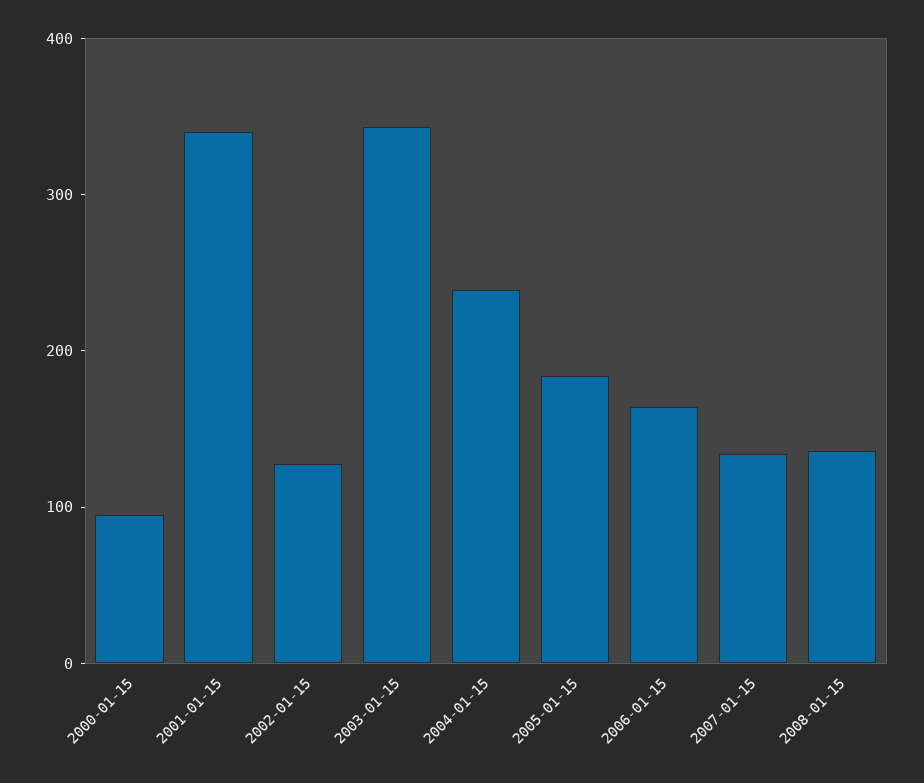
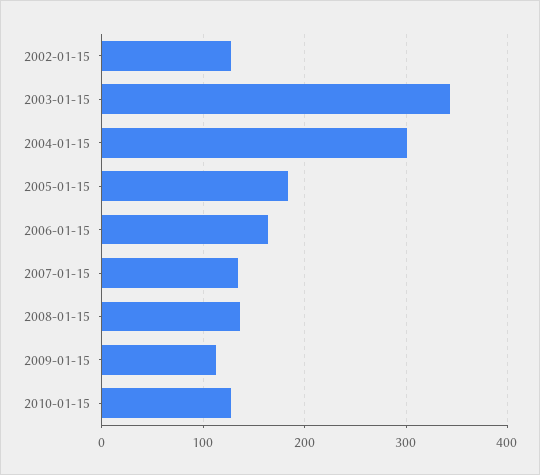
2000-01-15: 100 -> none
2001-01-15: 340 -> none
2004-01-15: 240 -> 300
2009-01-15: none -> 110
2010-01-15: none -> 130

